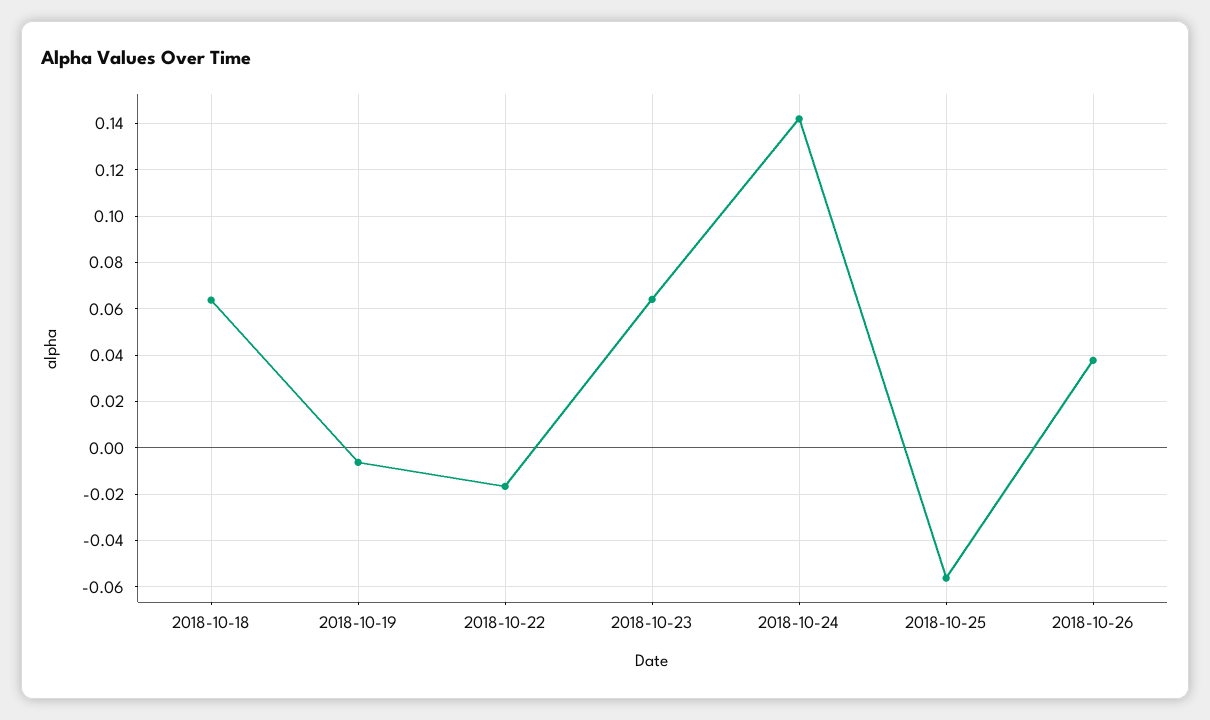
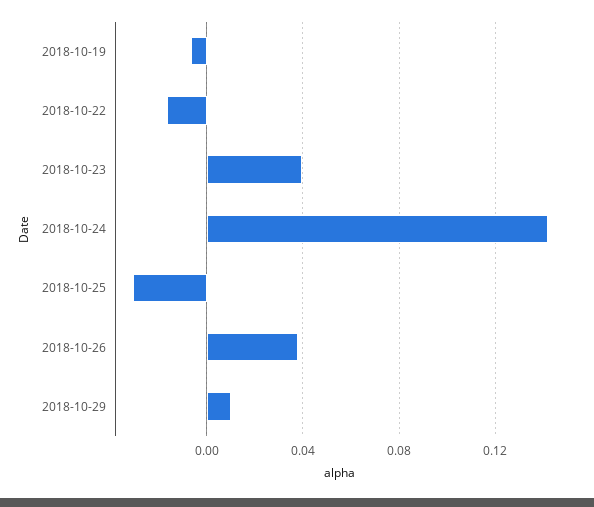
2018-10-18: 0.065 -> none
2018-10-23: 0.065 -> 0.04
2018-10-25: -0.055 -> -0.03
2018-10-29: none -> 0.01

